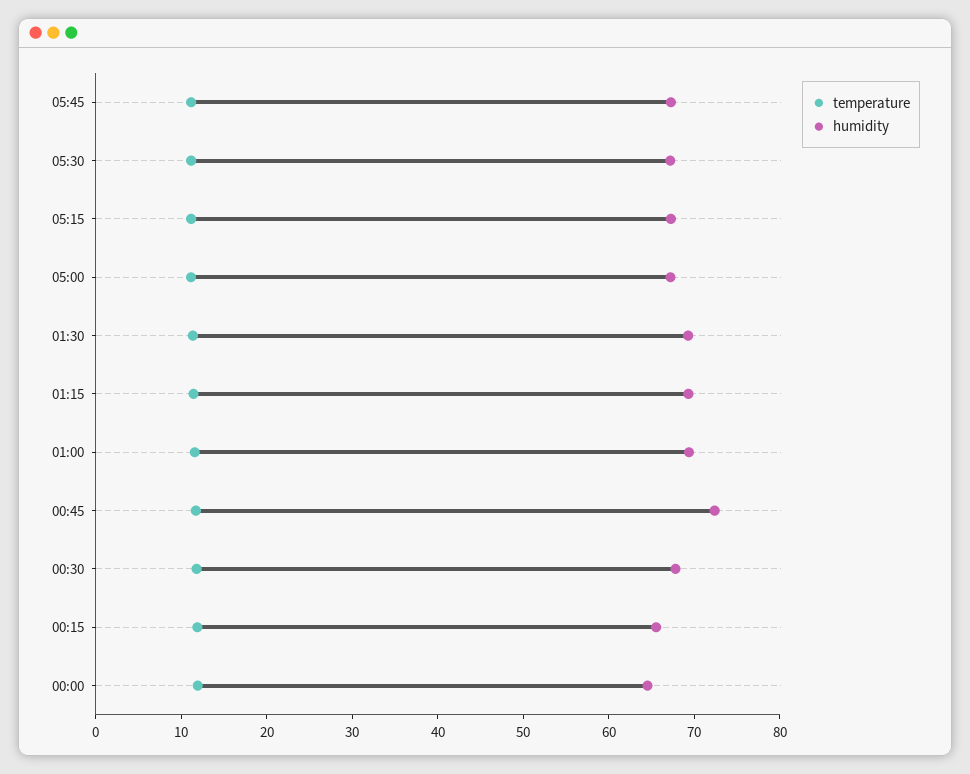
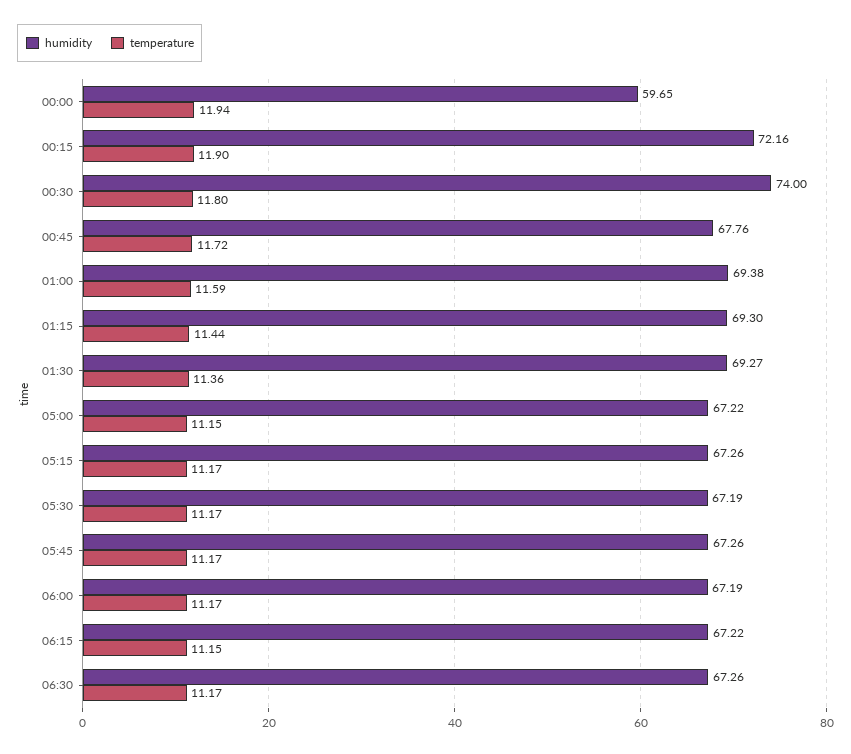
humidity, 00:45: 72 -> 67.76
humidity, 00:30: 68 -> 74
humidity, 00:15: 66 -> 72.16
humidity, 00:00: 64 -> 59.65
humidity, 06:00: none -> 67.19
temperature, 06:00: none -> 11.17
humidity, 06:15: none -> 67.22
temperature, 06:15: none -> 11.15
humidity, 06:30: none -> 67.26
temperature, 06:30: none -> 11.17

